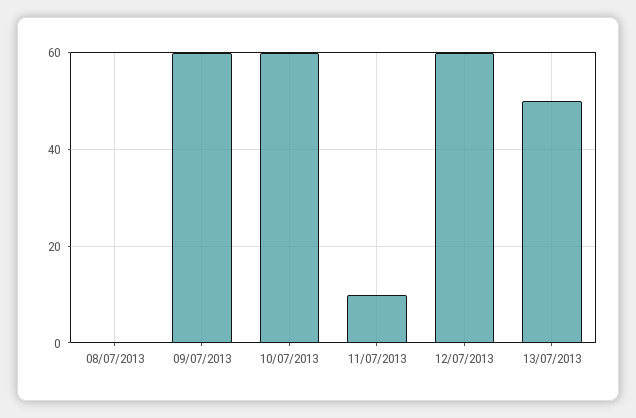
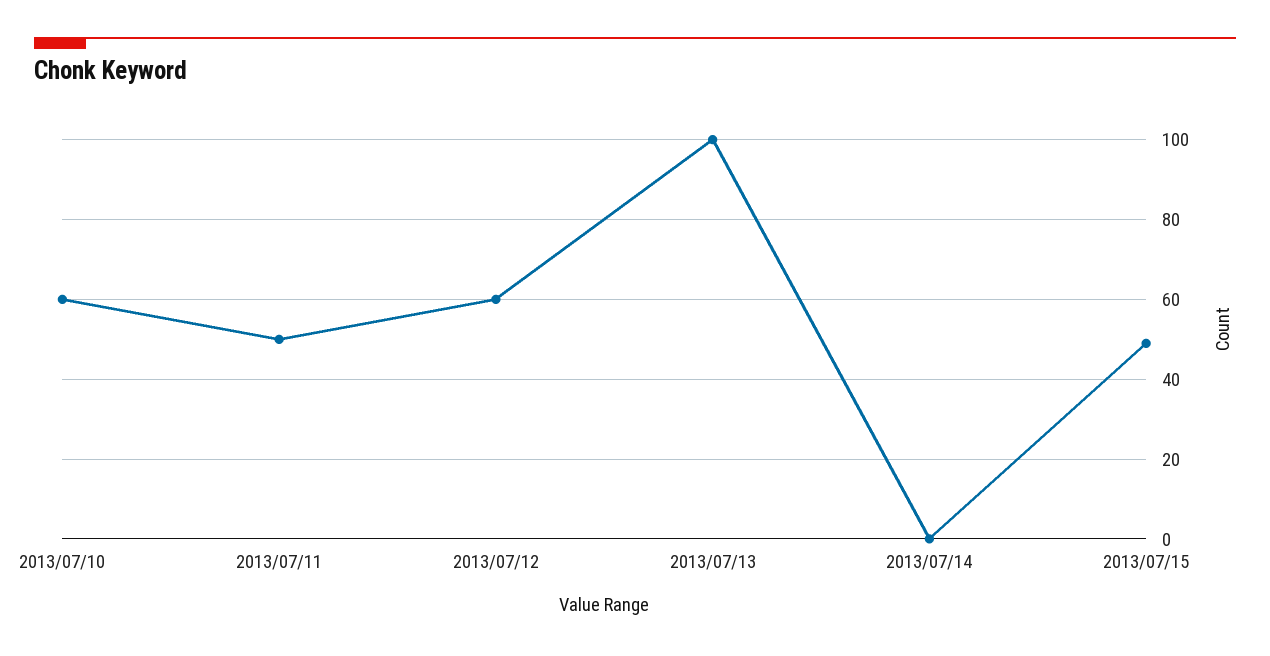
08/07/2013: 0 -> none
09/07/2013: 60 -> none
11/07/2013: 10 -> 50
13/07/2013: 50 -> 100
2013/07/14: none -> 0
2013/07/15: none -> 50

